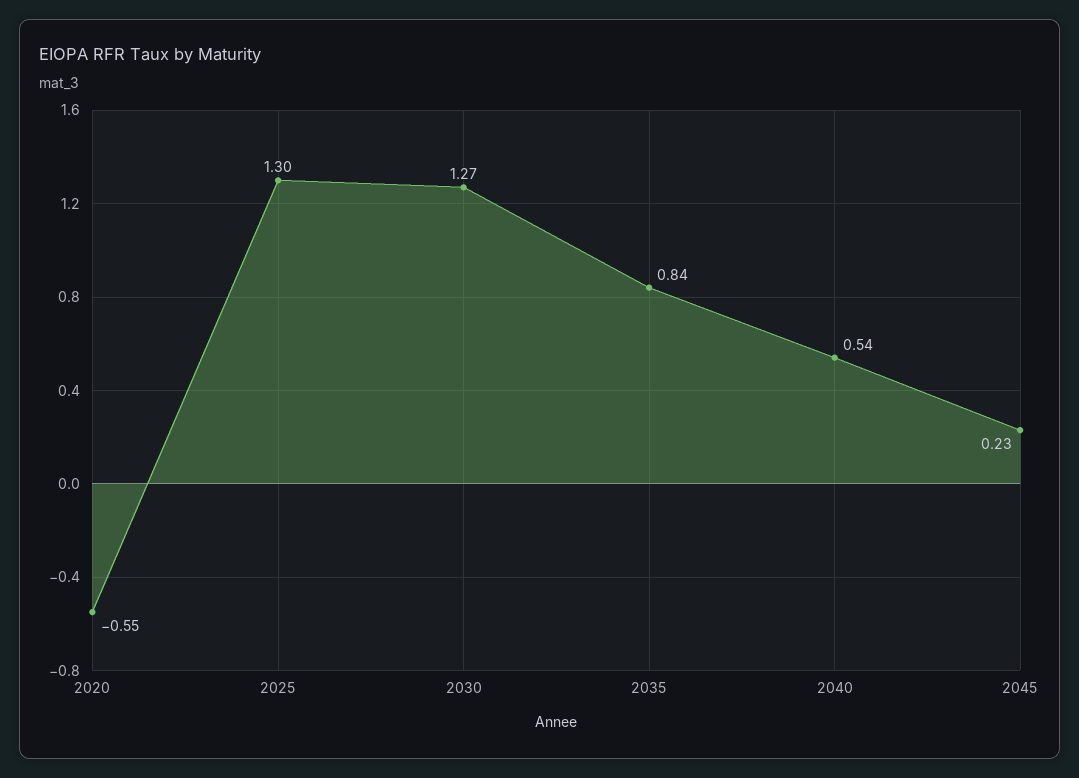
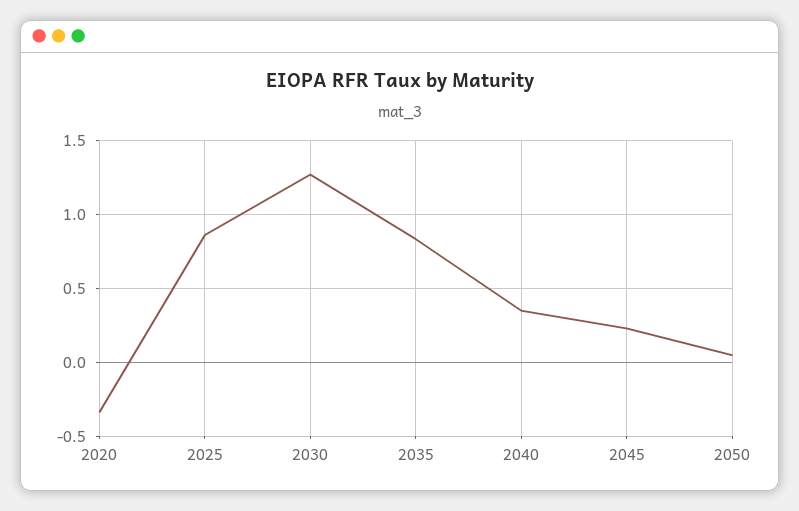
2020: -0.55 -> -0.35
2025: 1.3 -> 0.85
2040: 0.54 -> 0.35
2050: none -> 0.05

